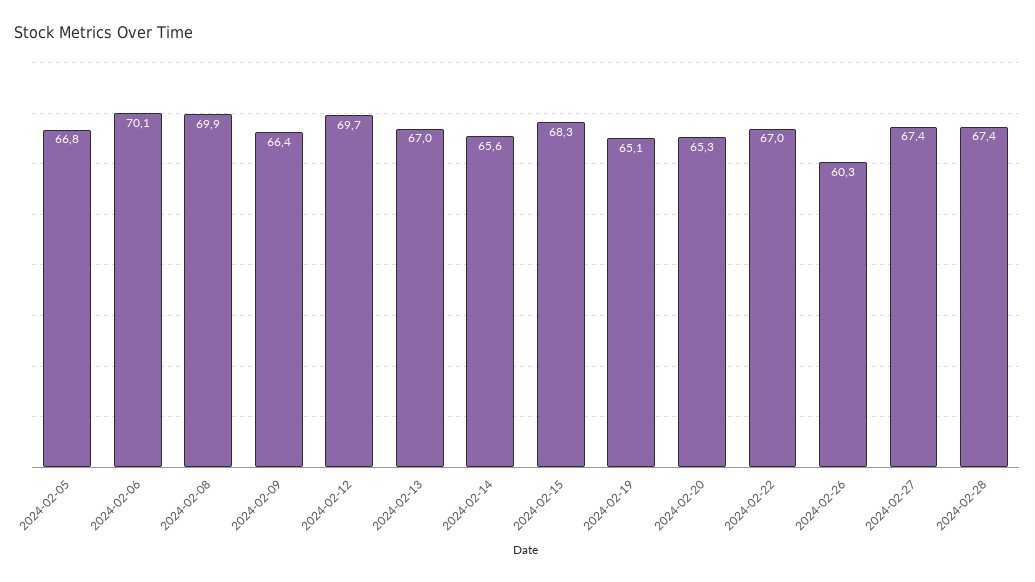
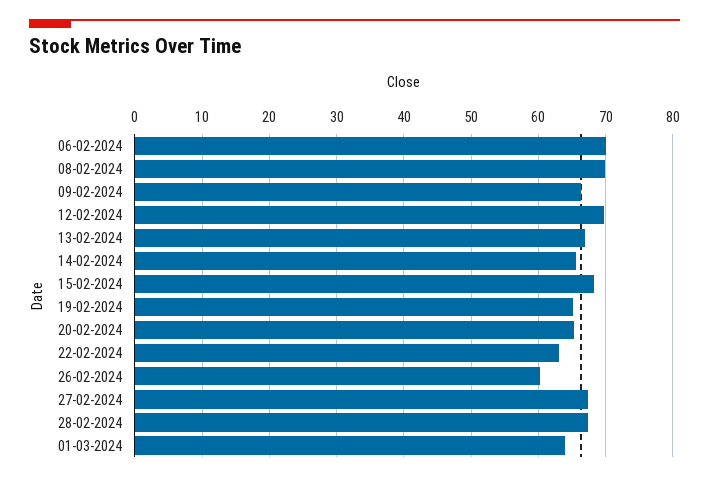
2024-02-05: 66.8 -> none
2024-02-22: 67 -> 63
01-03-2024: none -> 64

